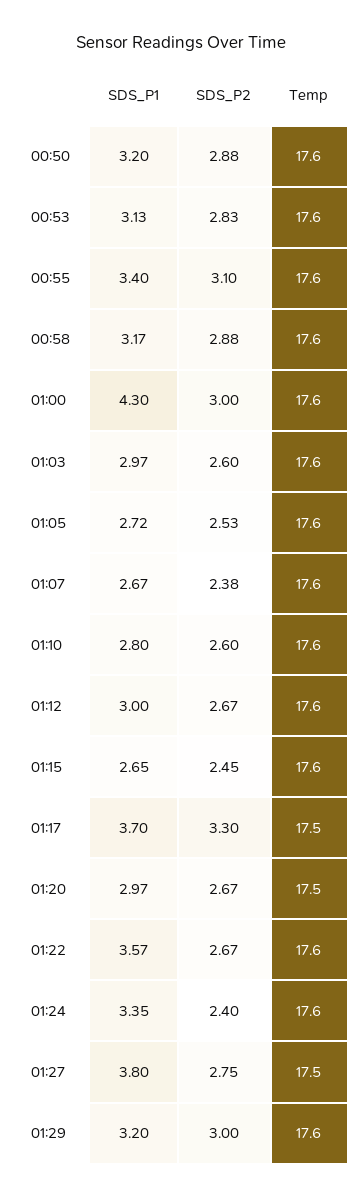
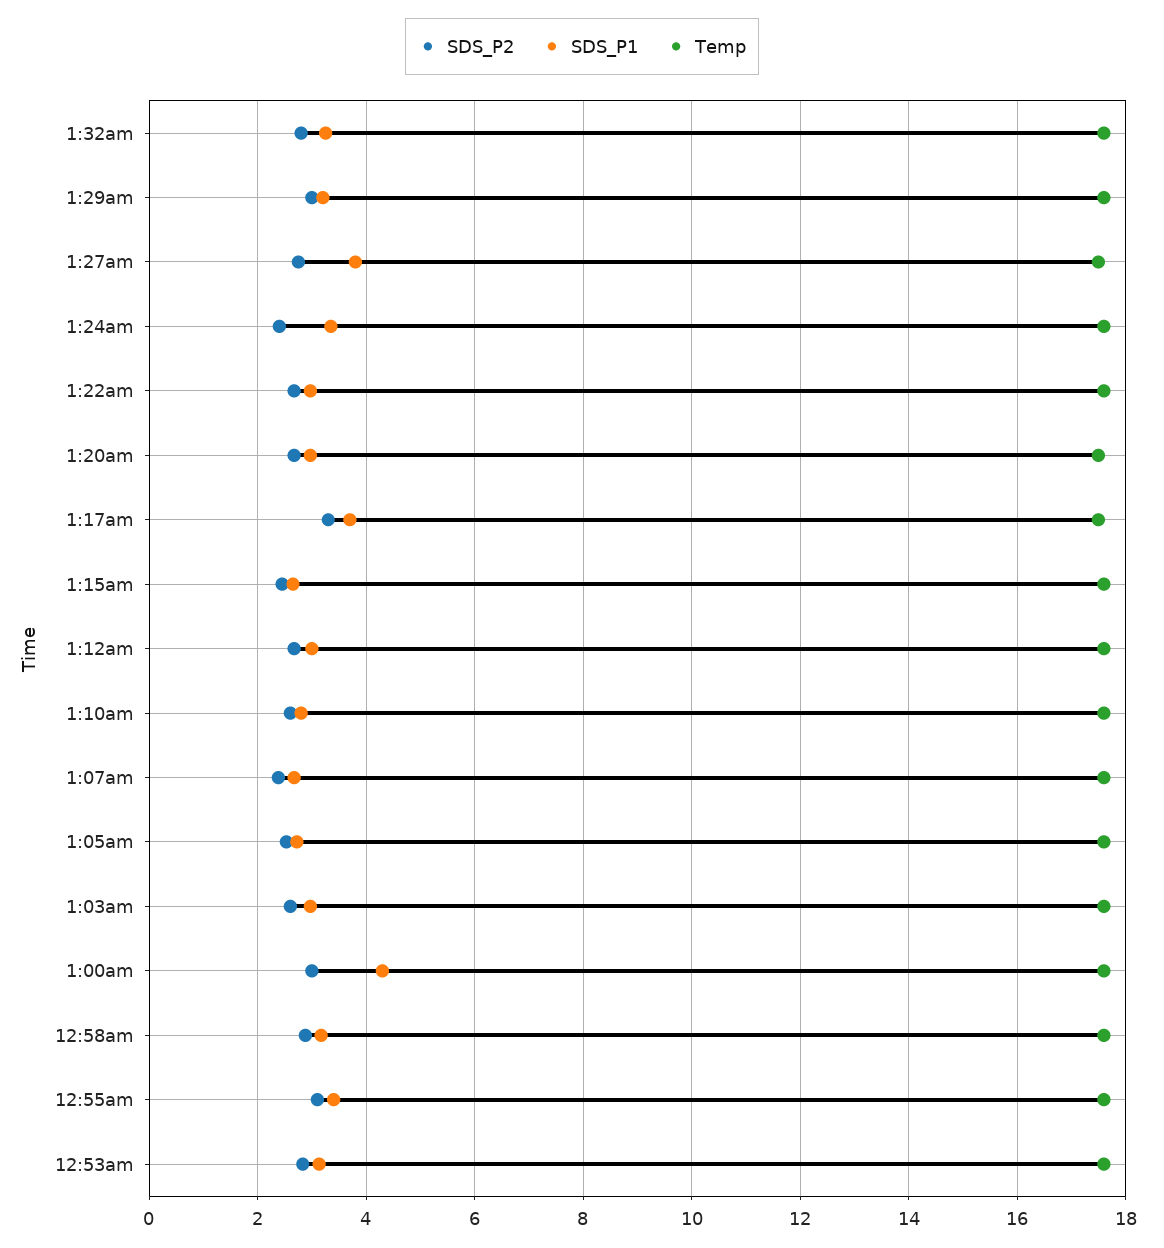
SDS_P1, 00:50: 3.2 -> none
SDS_P2, 00:50: 2.88 -> none
Temp, 00:50: 17.6 -> none
SDS_P1, 01:22: 3.57 -> 3
SDS_P2, 1:32am: none -> 2.8
SDS_P1, 1:32am: none -> 3.2
Temp, 1:32am: none -> 17.6

